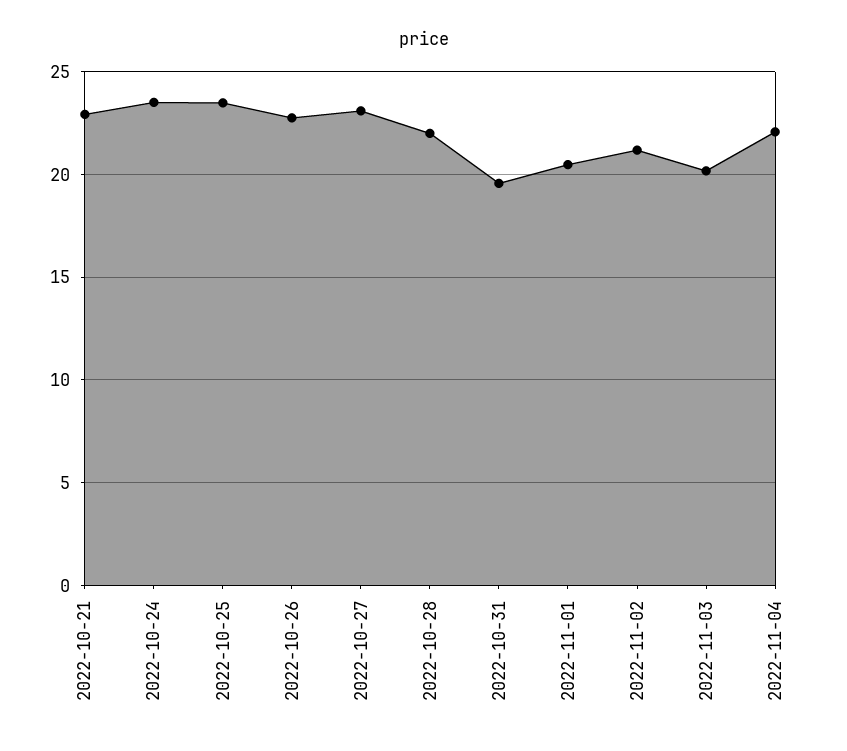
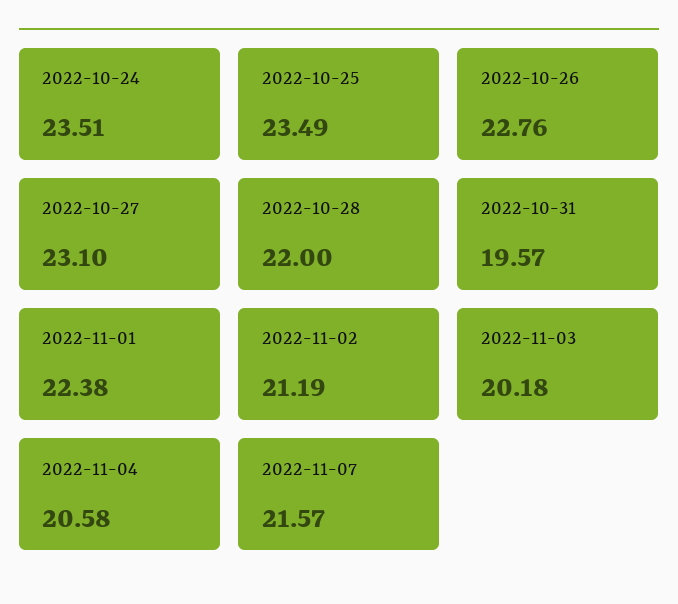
2022-10-21: 23 -> none
2022-11-01: 20.5 -> 22.38
2022-11-04: 22 -> 20.58
2022-11-07: none -> 21.57

